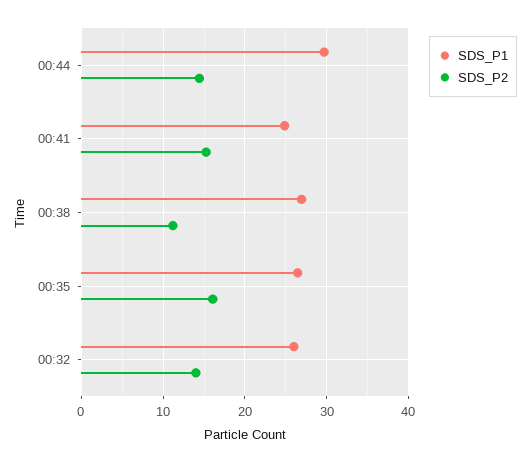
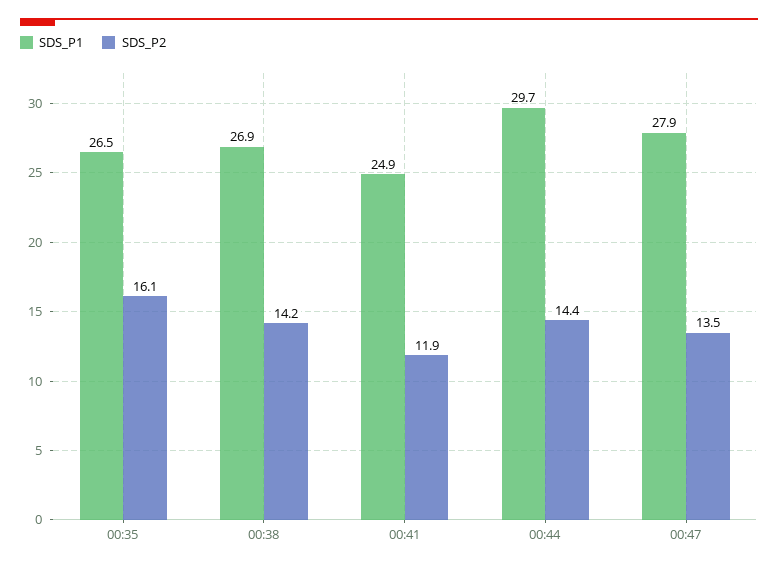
SDS_P2, 00:41: 15 -> 11.9
SDS_P2, 00:38: 11 -> 14.2
SDS_P1, 00:32: 26 -> none
SDS_P2, 00:32: 14 -> none
SDS_P1, 00:47: none -> 27.9
SDS_P2, 00:47: none -> 13.5

